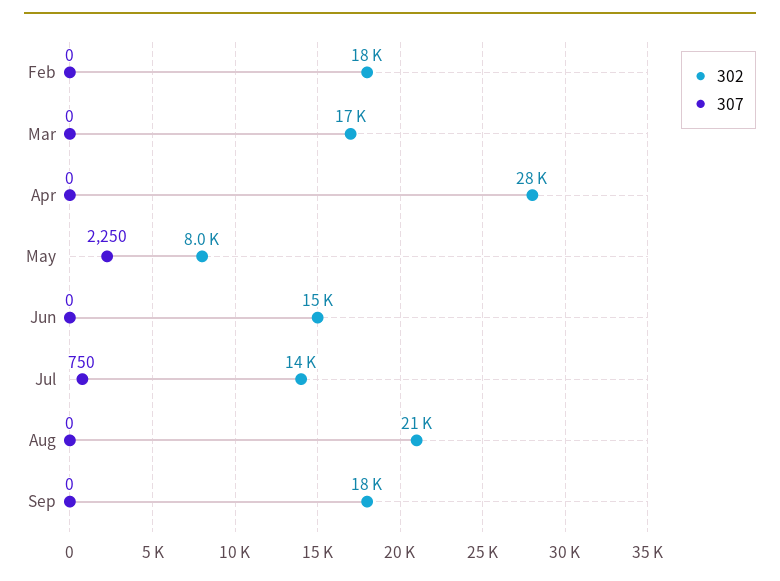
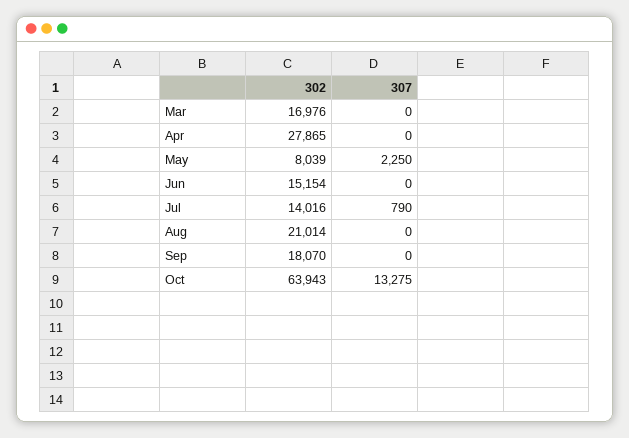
302, Feb: 18000 -> none
307, Feb: 0 -> none
307, Jul: 750 -> 790
302, Oct: none -> 63943
307, Oct: none -> 13275

